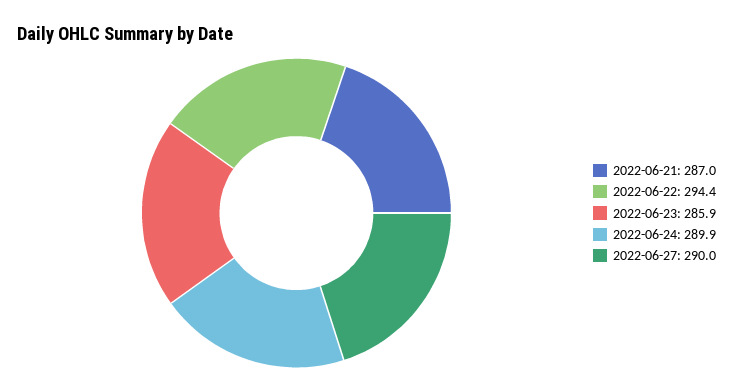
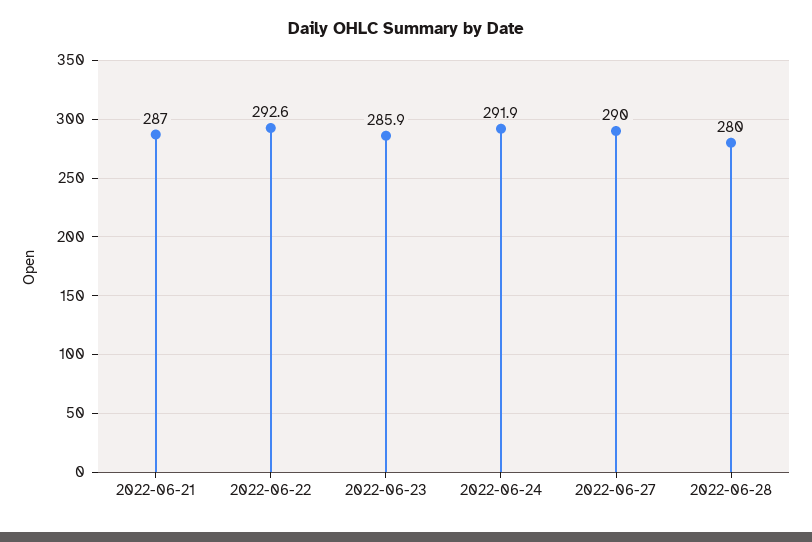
2022-06-22: 294.4 -> 292.6
2022-06-24: 289.9 -> 291.9
2022-06-28: none -> 280

